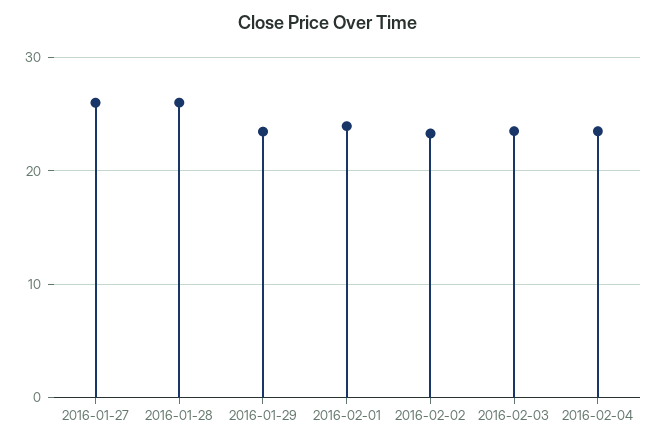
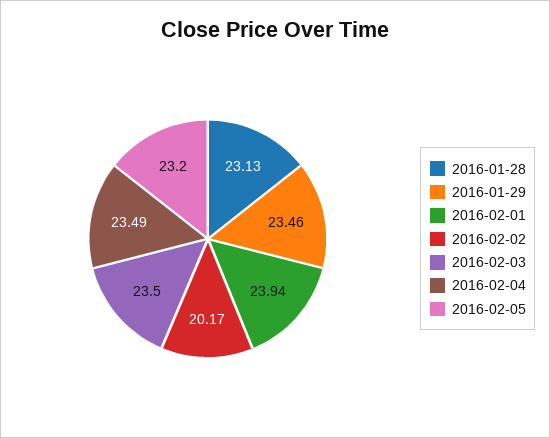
2016-01-27: 26 -> none
2016-01-28: 26 -> 23.13
2016-02-02: 23 -> 20.17
2016-02-05: none -> 23.2

